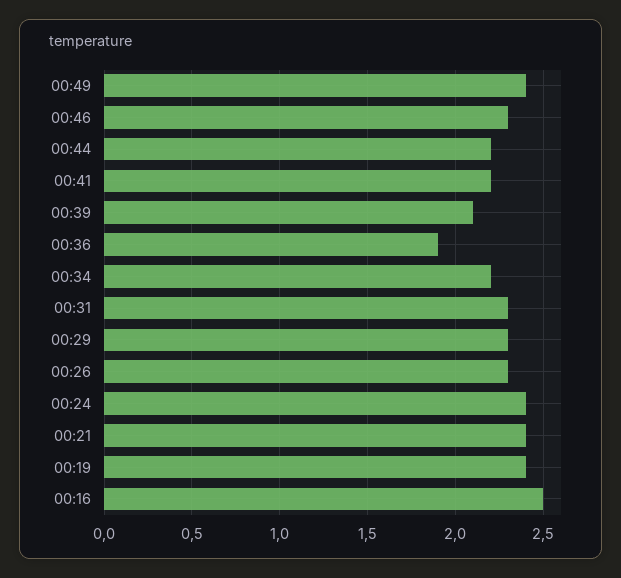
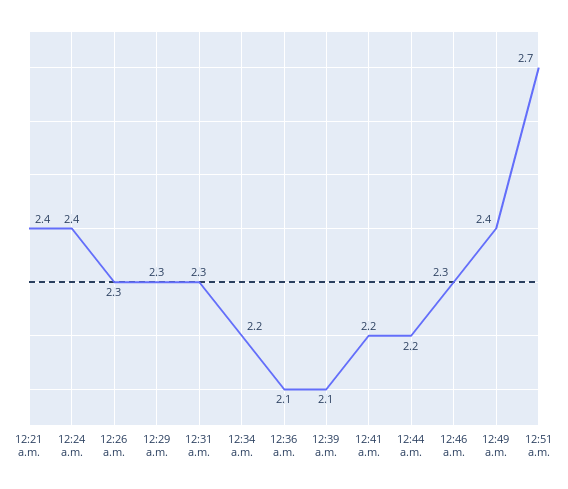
00:36: 1.9 -> 2.1
00:19: 2.4 -> none
00:16: 2.5 -> none
12:51 a.m.: none -> 2.7

